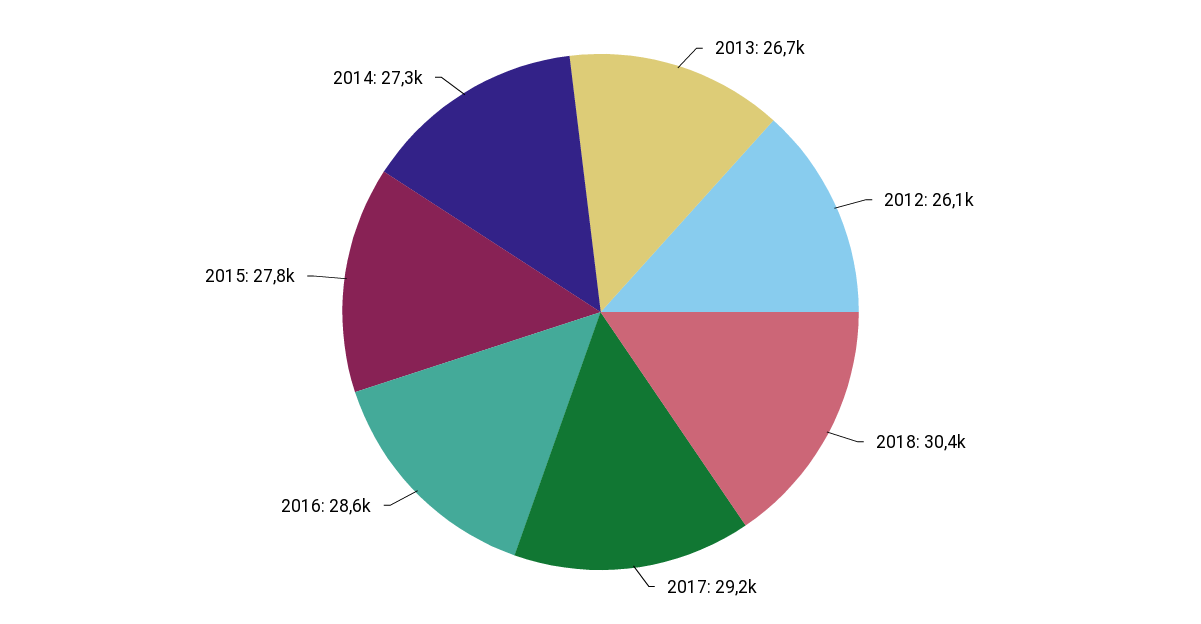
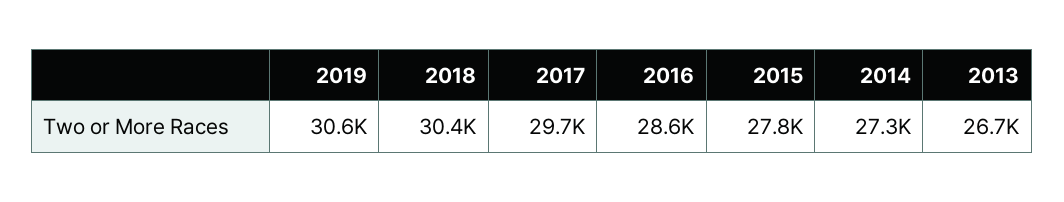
2012: 26100 -> none
2017: 29200 -> 29700
2019: none -> 30600

